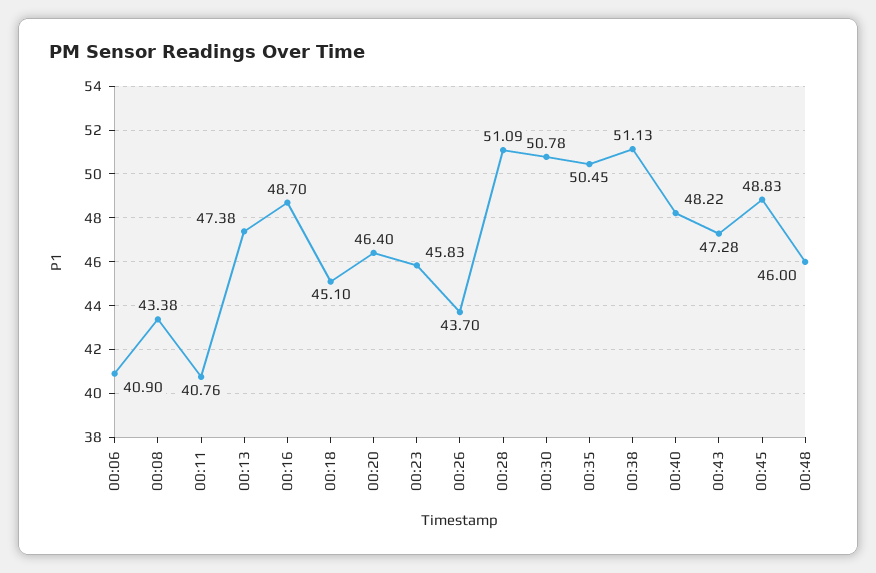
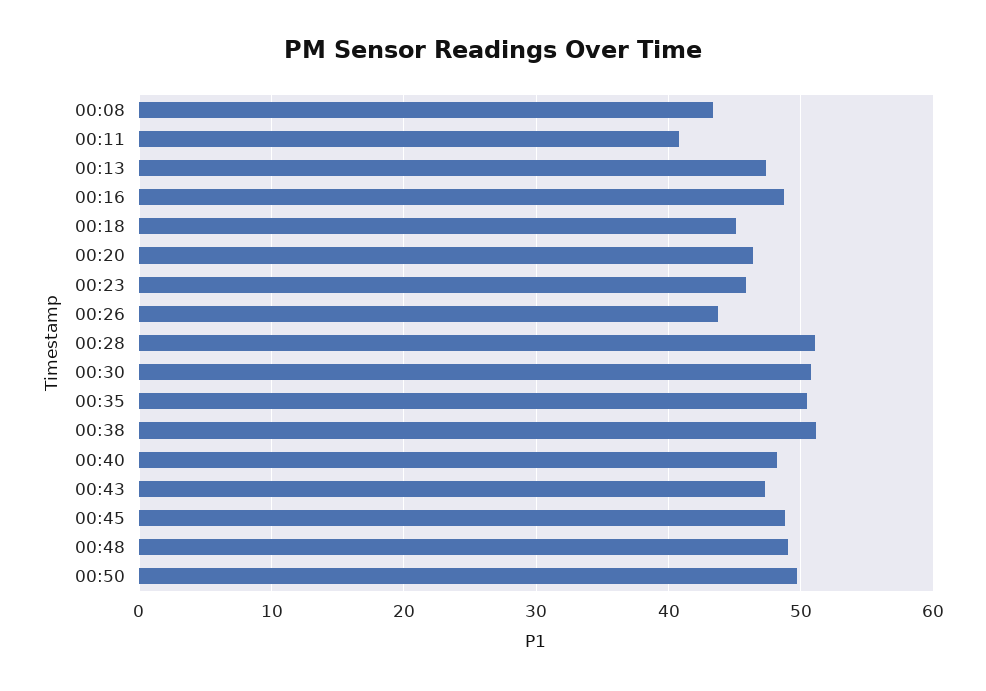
00:06: 40.9 -> none
00:48: 46 -> 49
00:50: none -> 50

